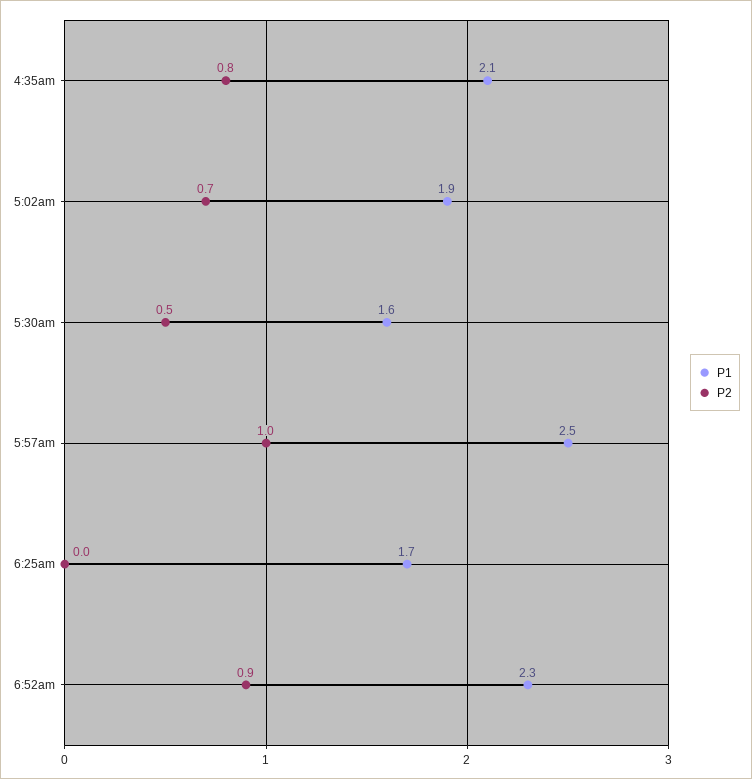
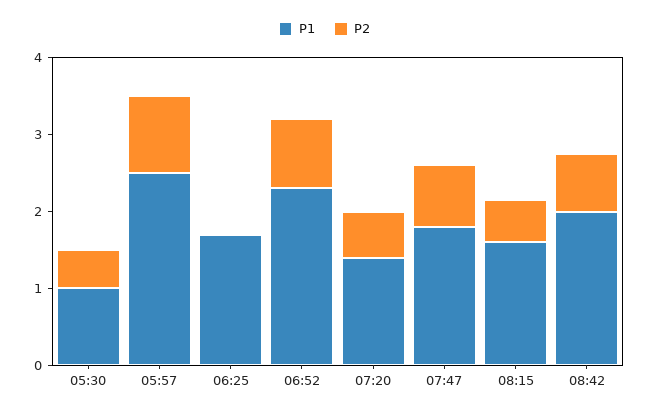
P1, 4:35am: 2.1 -> none
P2, 4:35am: 0.8 -> none
P1, 5:02am: 1.9 -> none
P2, 5:02am: 0.7 -> none
P1, 5:30am: 1.6 -> 1
P1, 07:20: none -> 1.4
P2, 07:20: none -> 0.6
P1, 07:47: none -> 1.8
P2, 07:47: none -> 0.8
P1, 08:15: none -> 1.6
P2, 08:15: none -> 0.6
P1, 08:42: none -> 2
P2, 08:42: none -> 0.8

